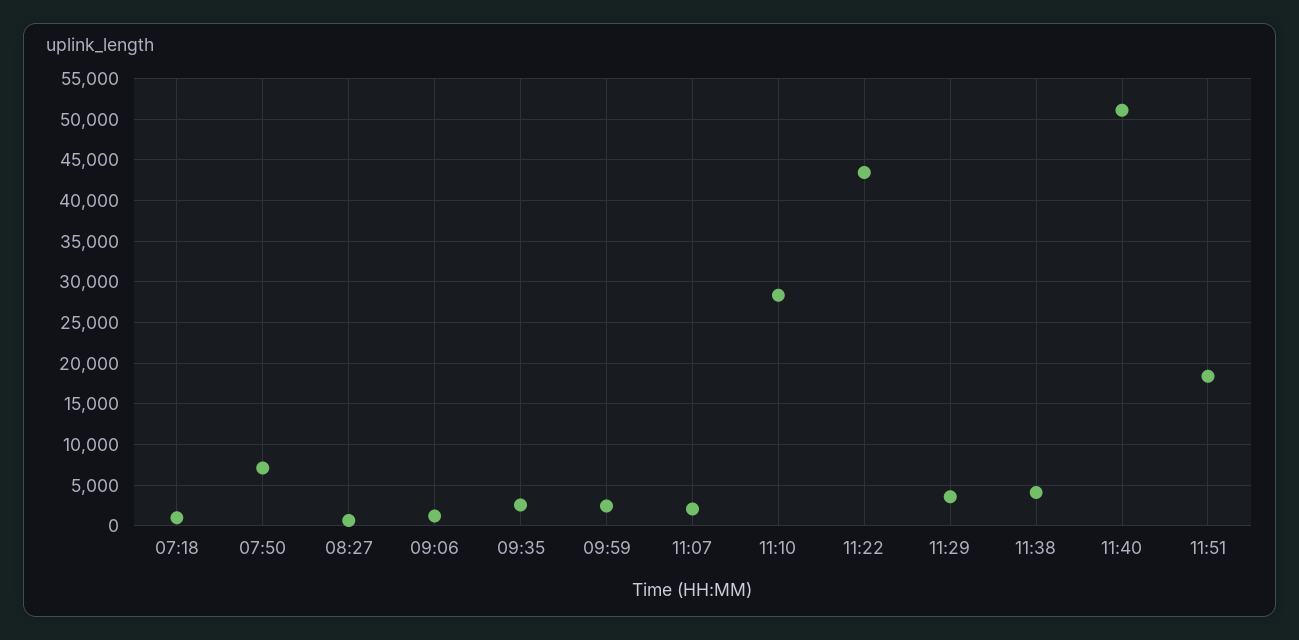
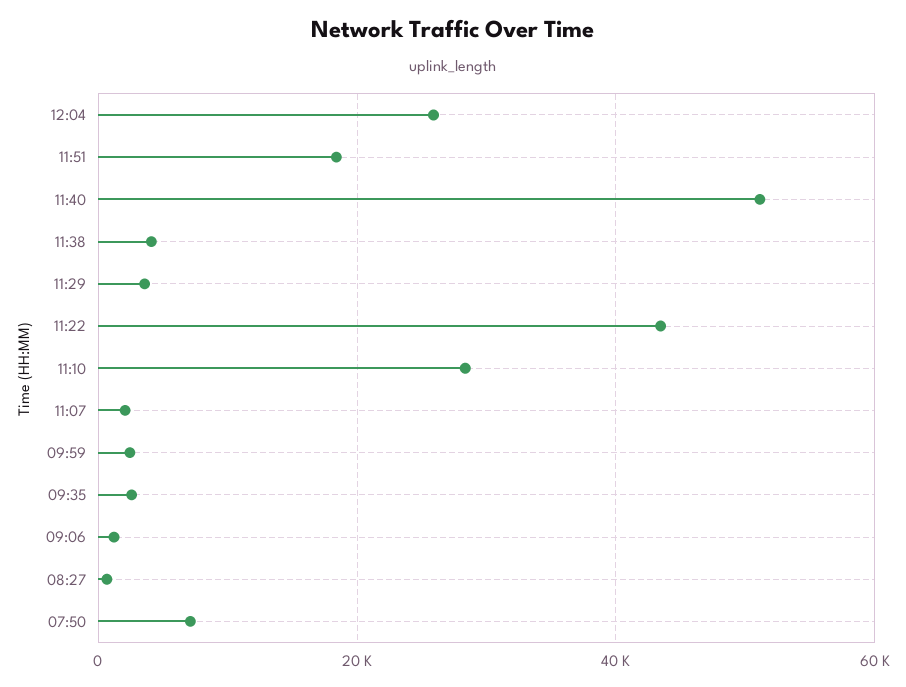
07:18: 1000 -> none
12:04: none -> 26000

